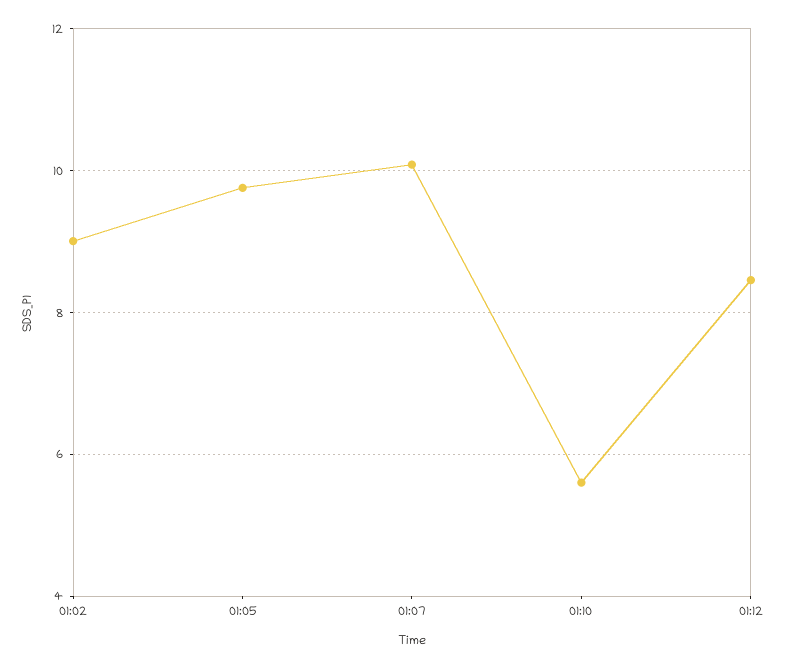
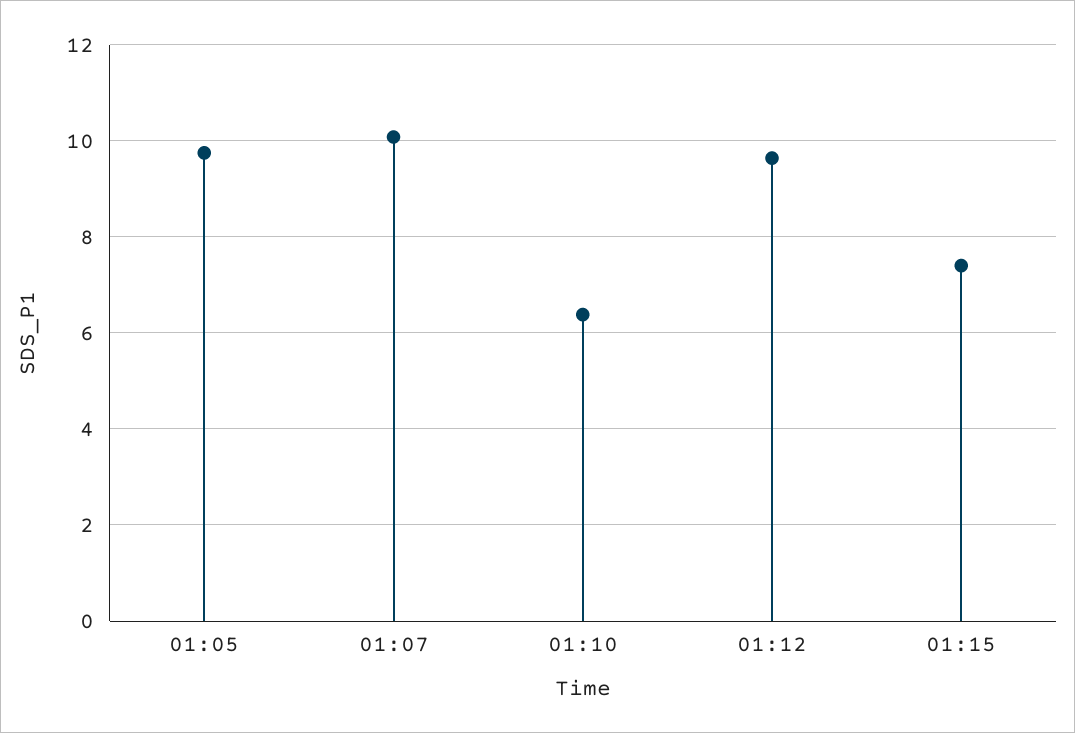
01:02: 9 -> none
01:10: 5.6 -> 6.4
01:12: 8.4 -> 9.6
01:15: none -> 7.4

